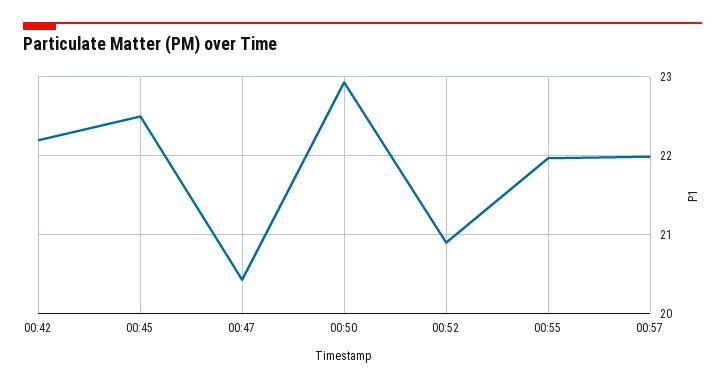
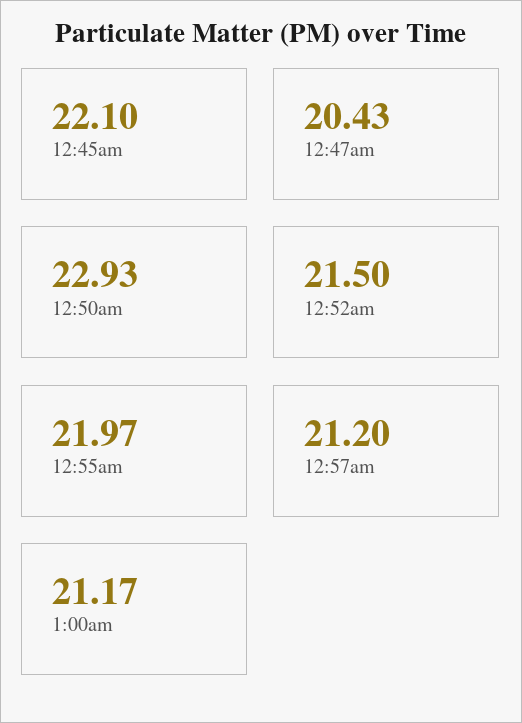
00:42: 22.2 -> none
00:45: 22.5 -> 22.1
00:52: 20.9 -> 21.5
00:57: 22 -> 21.2
1:00am: none -> 21.17

